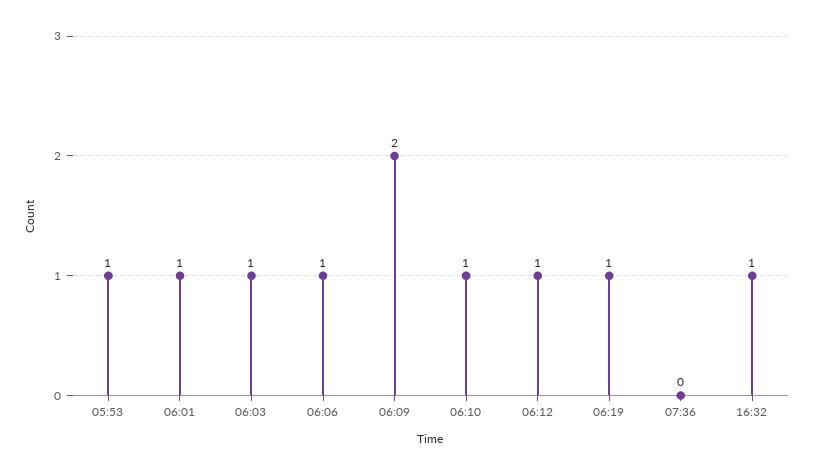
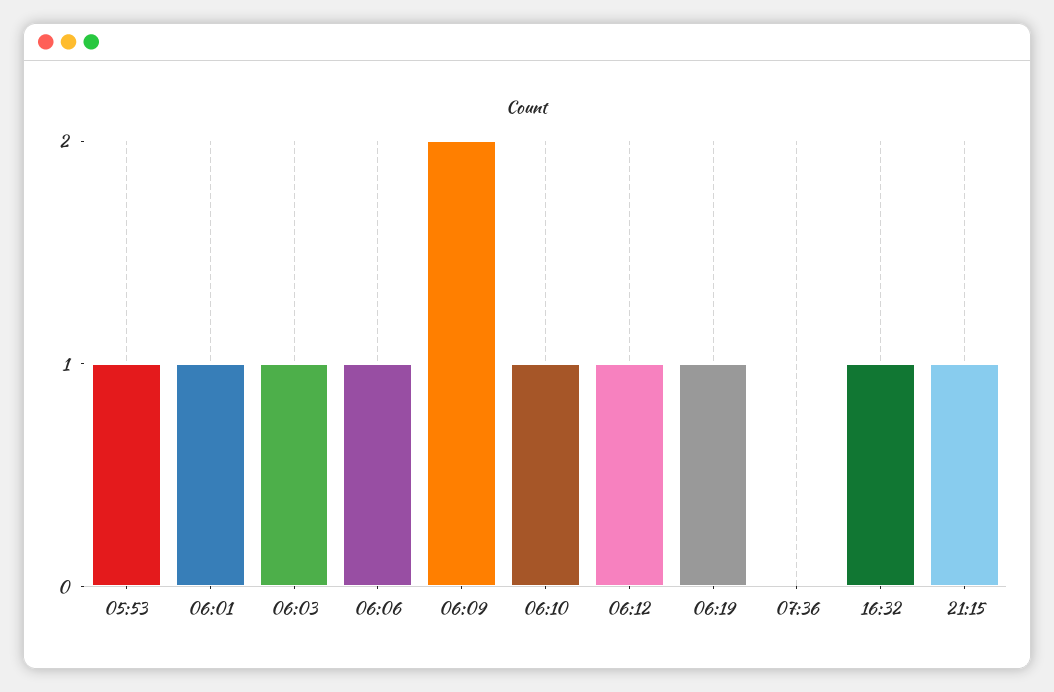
21:15: none -> 1

